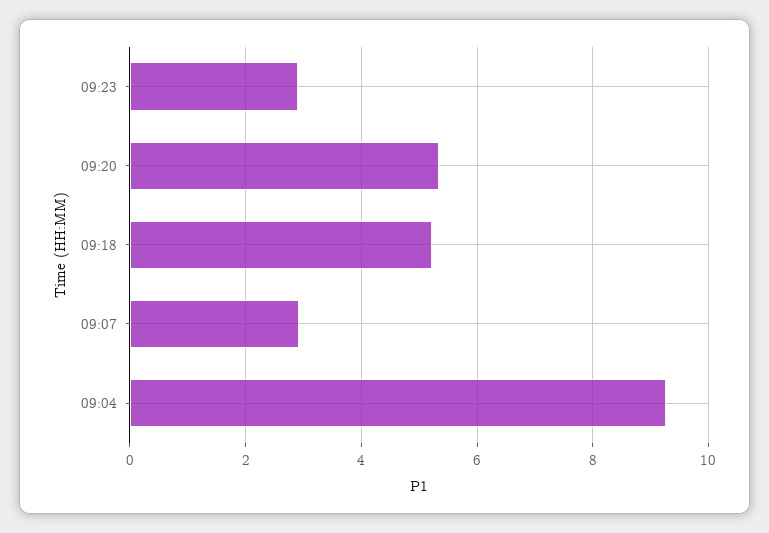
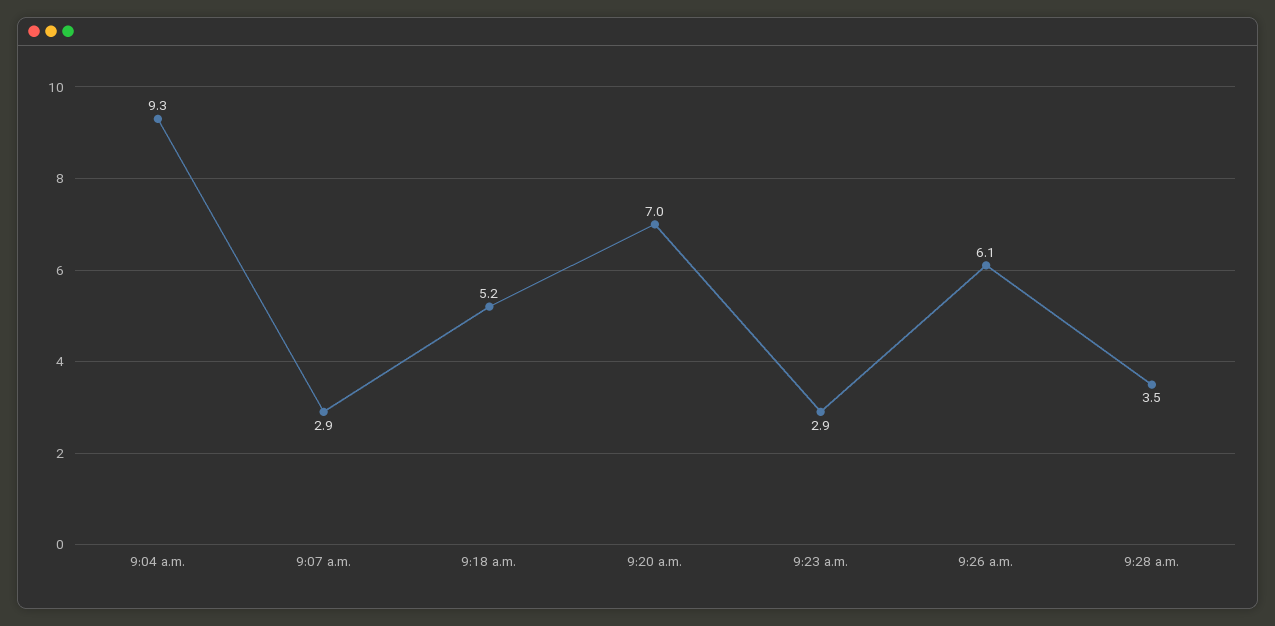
09:20: 5.4 -> 7
9:26 a.m.: none -> 6.1
9:28 a.m.: none -> 3.5

